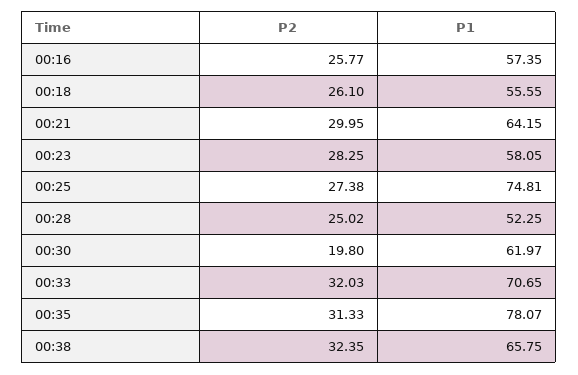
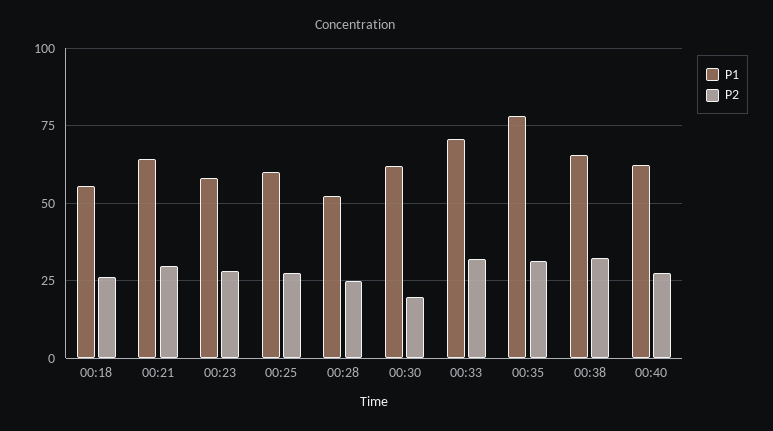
P2, 00:16: 25.77 -> none
P1, 00:16: 57.35 -> none
P1, 00:25: 74.81 -> 60
P1, 00:40: none -> 62.5
P2, 00:40: none -> 27.5

